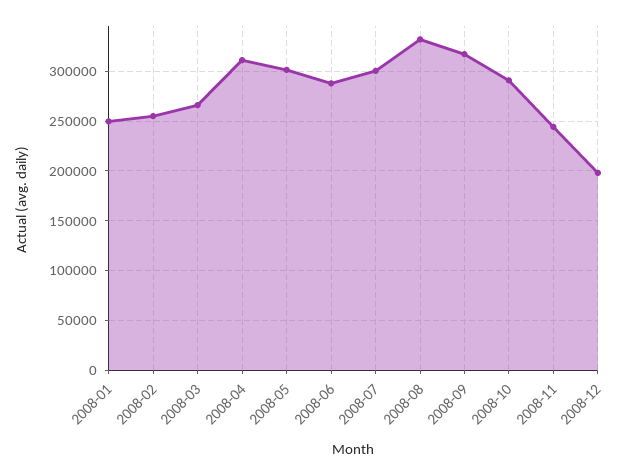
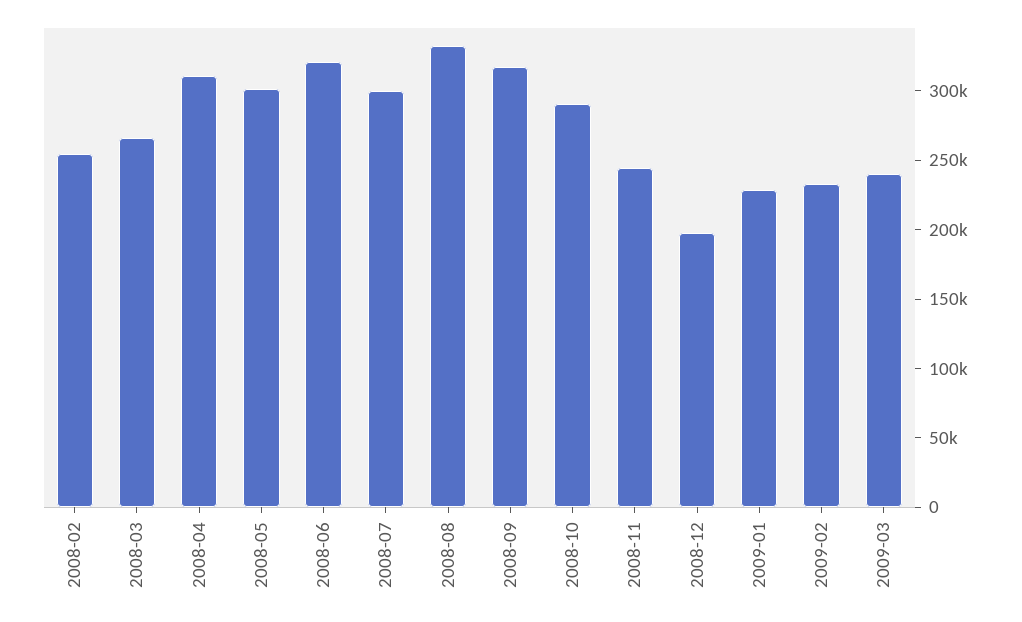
2008-01: 250000 -> none
2008-06: 290000 -> 320000
2009-01: none -> 230000
2009-02: none -> 230000
2009-03: none -> 240000

